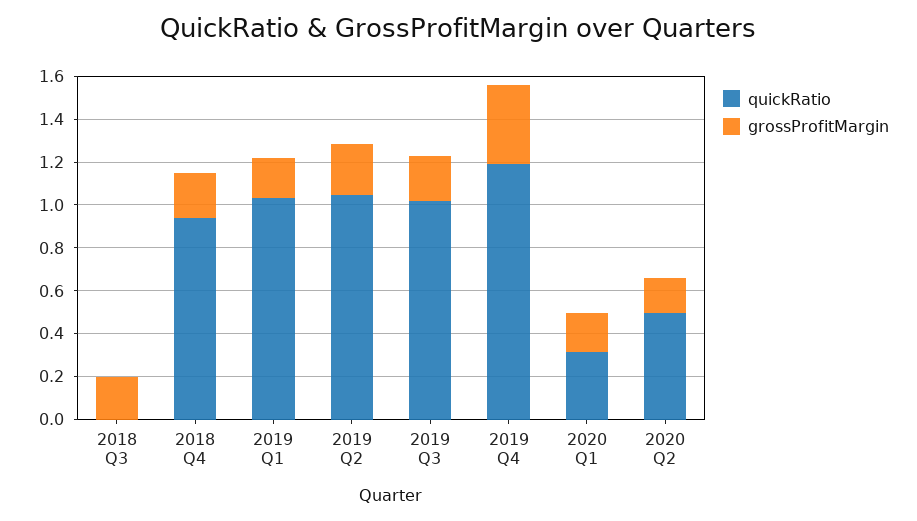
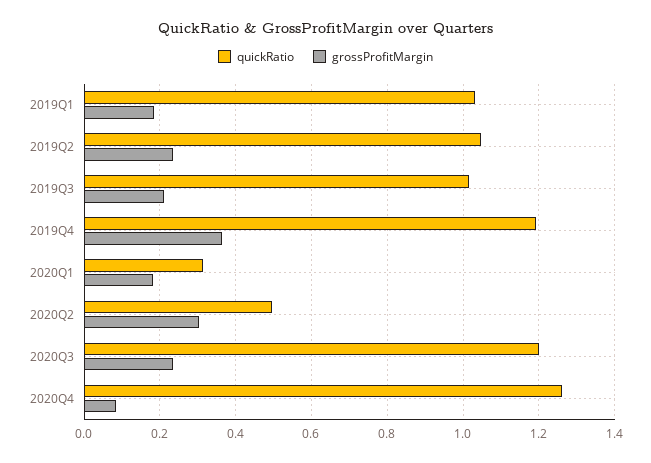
quickRatio, 2018 Q3: 0 -> none
grossProfitMargin, 2018 Q3: 0.2 -> none
quickRatio, 2018 Q4: 0.95 -> none
grossProfitMargin, 2018 Q4: 0.2 -> none
grossProfitMargin, 2020 Q2: 0.15 -> 0.3
quickRatio, 2020Q3: none -> 1.2
grossProfitMargin, 2020Q3: none -> 0.24
quickRatio, 2020Q4: none -> 1.26
grossProfitMargin, 2020Q4: none -> 0.08

